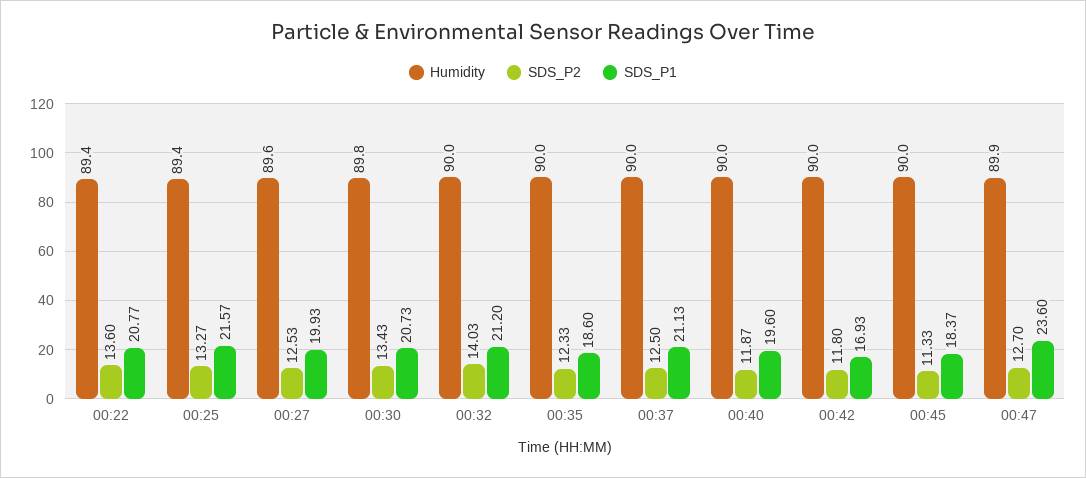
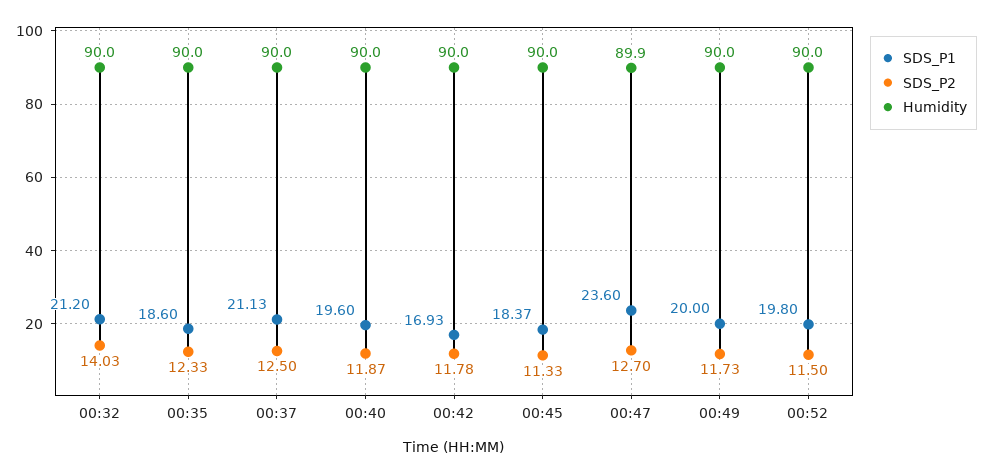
Humidity, 00:22: 89.4 -> none
SDS_P2, 00:22: 13.6 -> none
SDS_P1, 00:22: 20.77 -> none
Humidity, 00:25: 89.4 -> none
SDS_P2, 00:25: 13.27 -> none
SDS_P1, 00:25: 21.57 -> none
Humidity, 00:27: 89.6 -> none
SDS_P2, 00:27: 12.53 -> none
SDS_P1, 00:27: 19.93 -> none
Humidity, 00:30: 89.8 -> none
SDS_P2, 00:30: 13.43 -> none
SDS_P1, 00:30: 20.73 -> none
SDS_P2, 00:42: 11.8 -> 11.78
SDS_P1, 00:49: none -> 20
SDS_P2, 00:49: none -> 11.73
Humidity, 00:49: none -> 90
SDS_P1, 00:52: none -> 19.8
SDS_P2, 00:52: none -> 11.5
Humidity, 00:52: none -> 90

